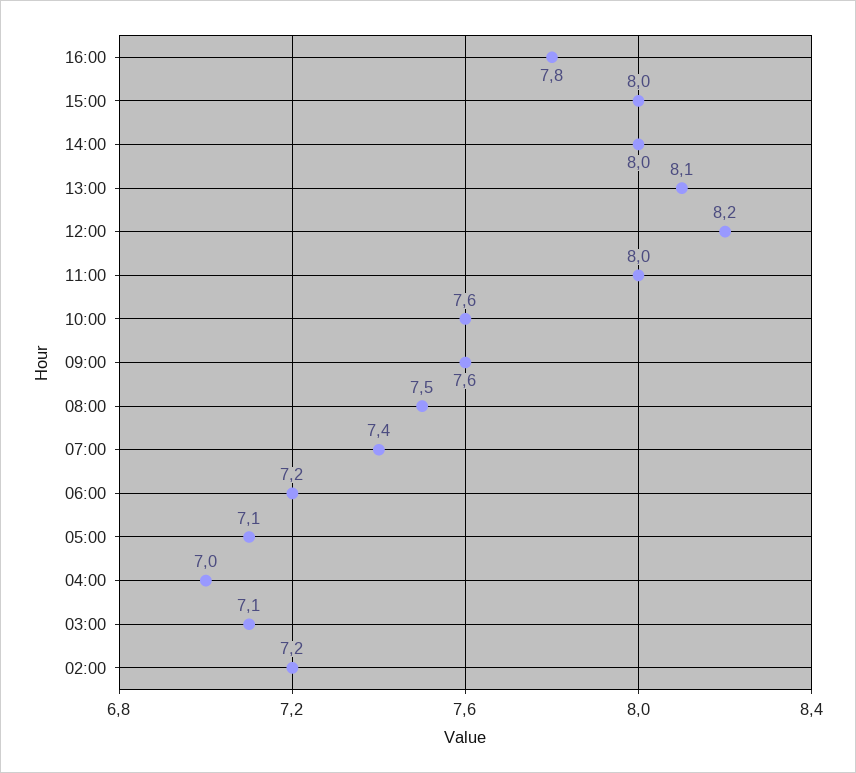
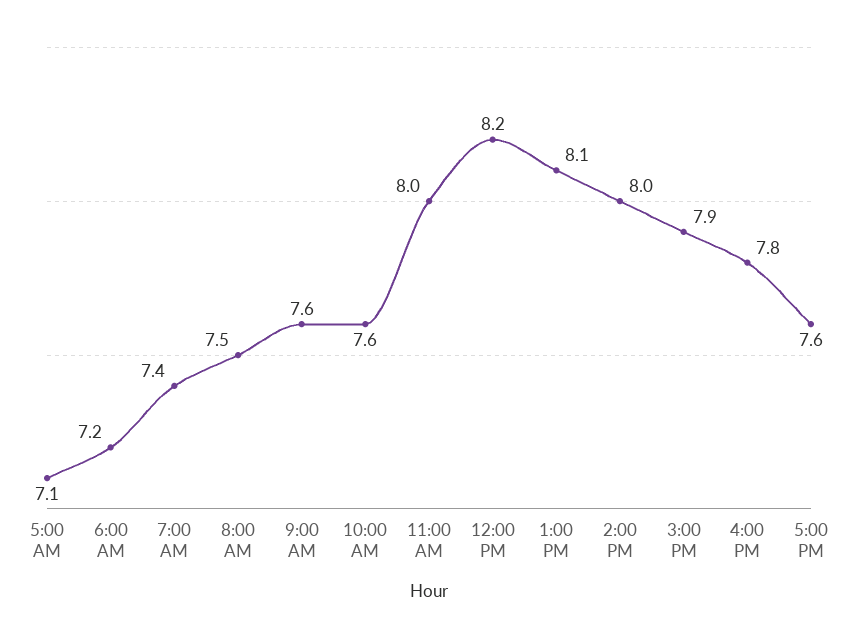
15:00: 8 -> 7.9
04:00: 7 -> none
03:00: 7.1 -> none
02:00: 7.2 -> none
5:00 PM: none -> 7.6

